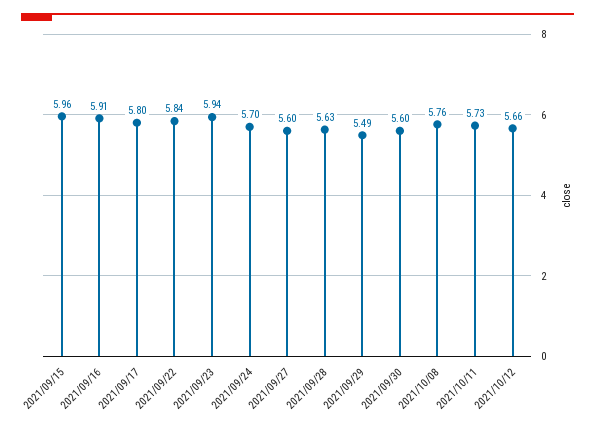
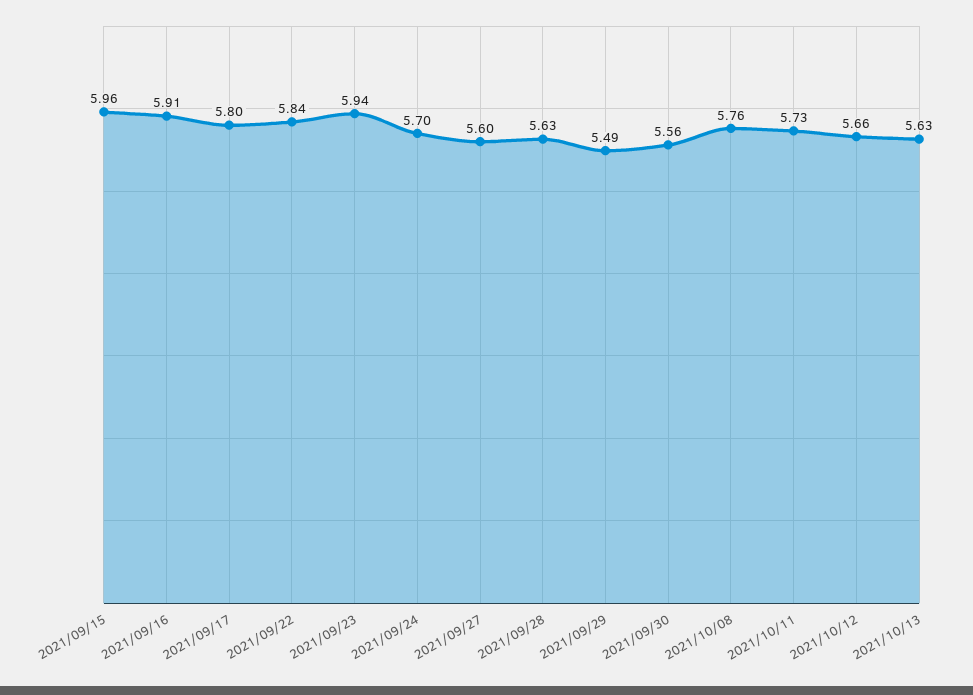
2021/09/30: 5.6 -> 5.56
2021/10/13: none -> 5.63

